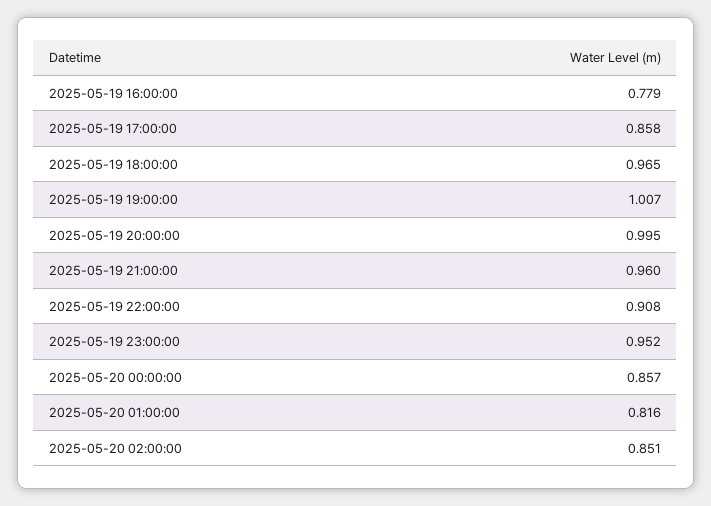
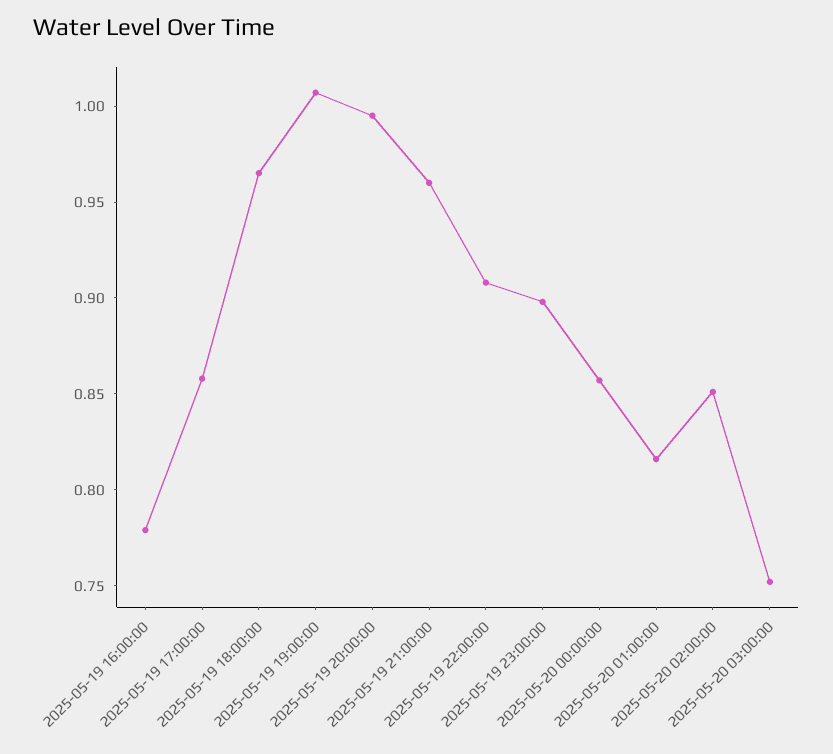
2025-05-19 23:00:00: 0.952 -> 0.9
2025-05-20 03:00:00: none -> 0.75

